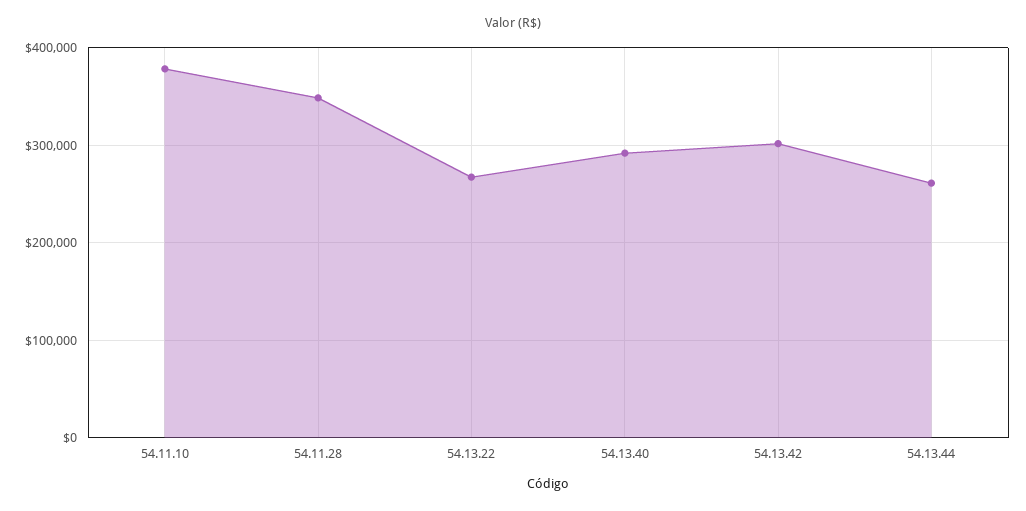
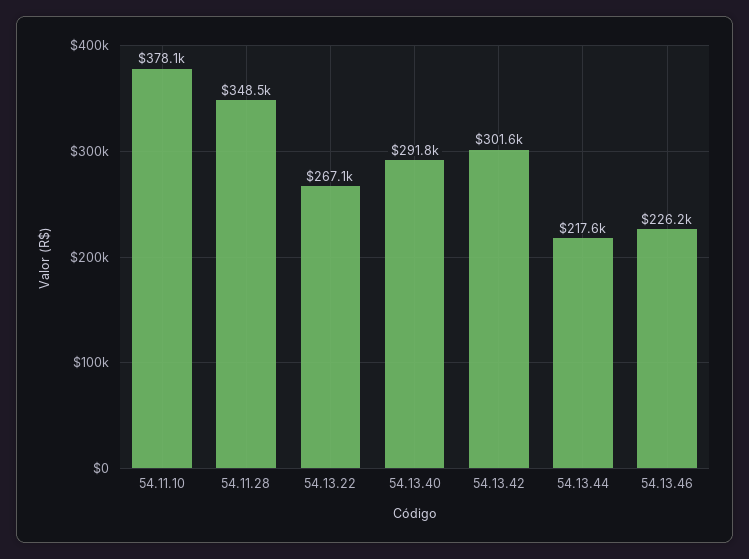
54.13.44: 260000 -> 217600
54.13.46: none -> 226200

